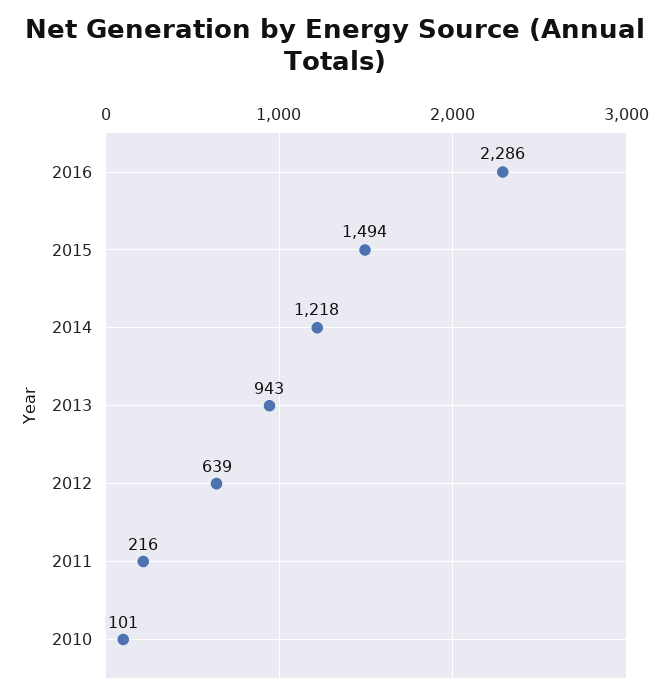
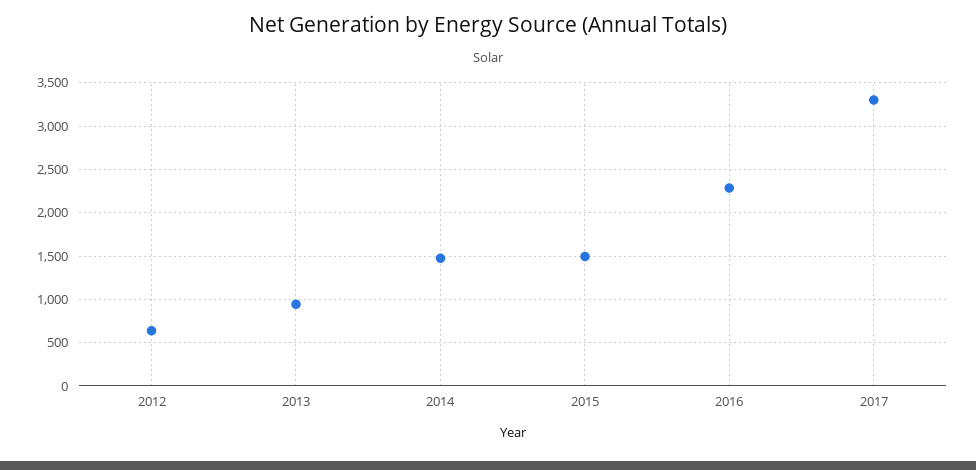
2014: 1218 -> 1500
2011: 216 -> none
2010: 101 -> none
2017: none -> 3300

